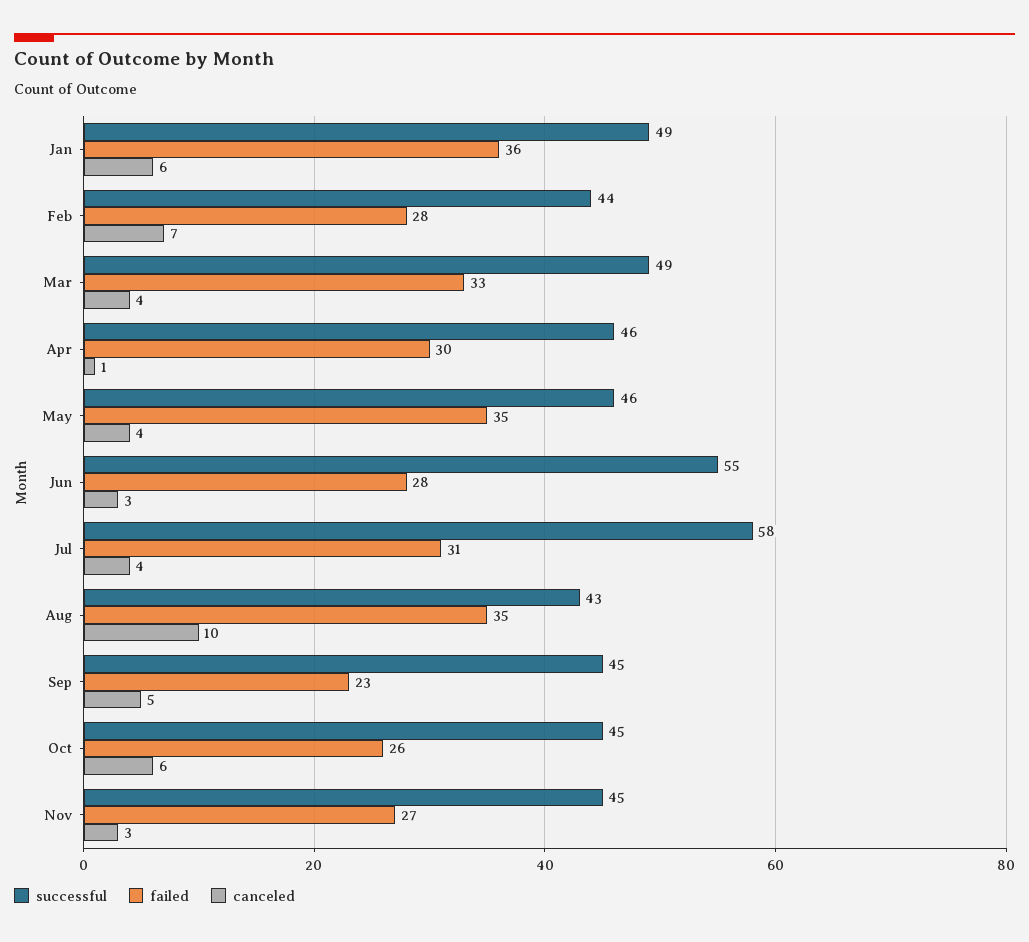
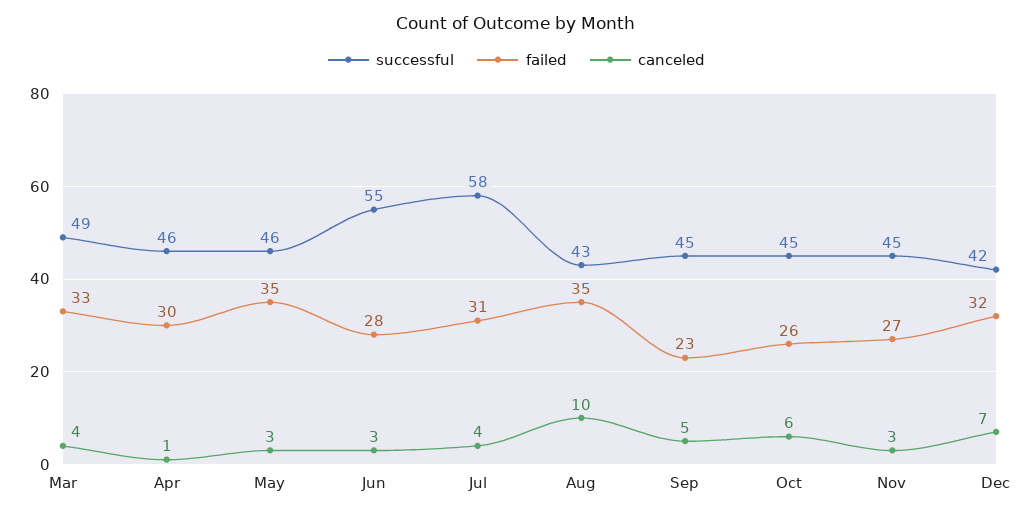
successful, Jan: 49 -> none
failed, Jan: 36 -> none
canceled, Jan: 6 -> none
successful, Feb: 44 -> none
failed, Feb: 28 -> none
canceled, Feb: 7 -> none
canceled, May: 4 -> 3
successful, Dec: none -> 42
failed, Dec: none -> 32
canceled, Dec: none -> 7

